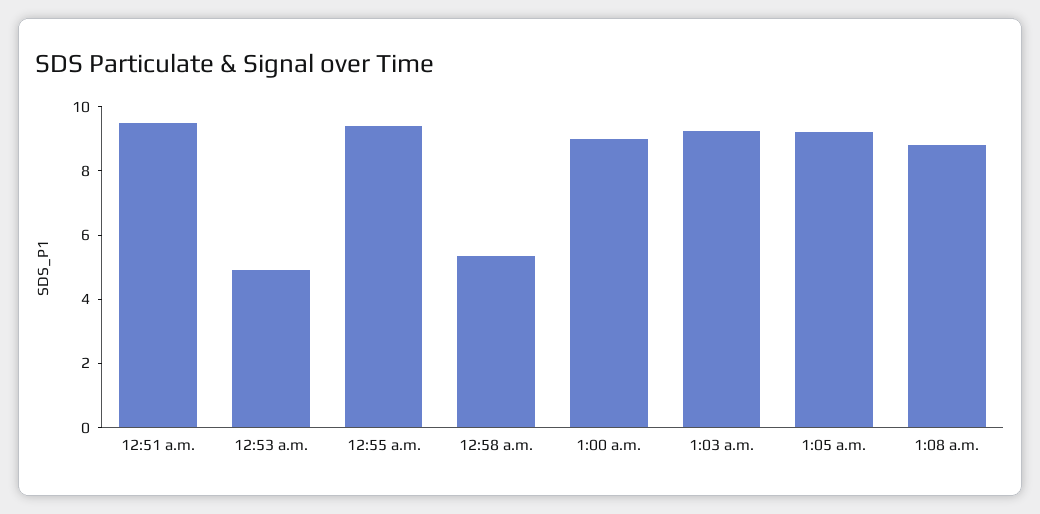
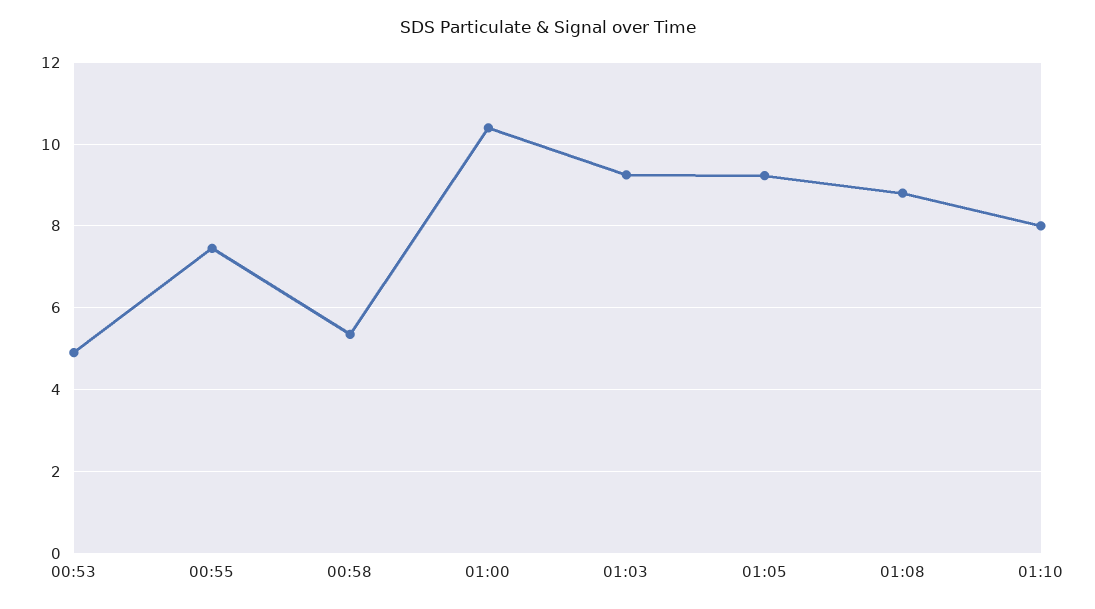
12:51 a.m.: 9.5 -> none
12:55 a.m.: 9.5 -> 7.4
1:00 a.m.: 9 -> 10.4
01:10: none -> 8

